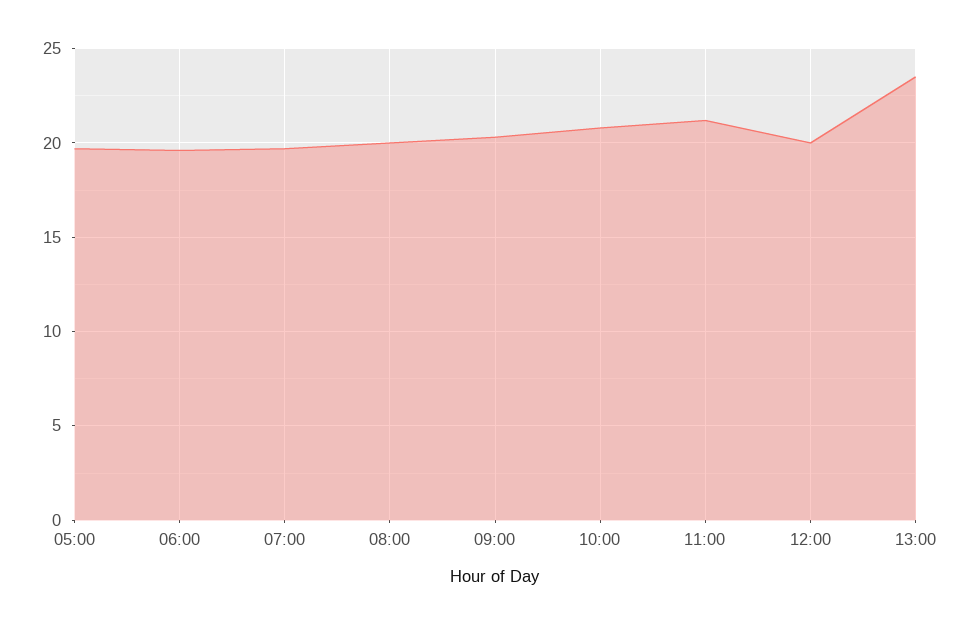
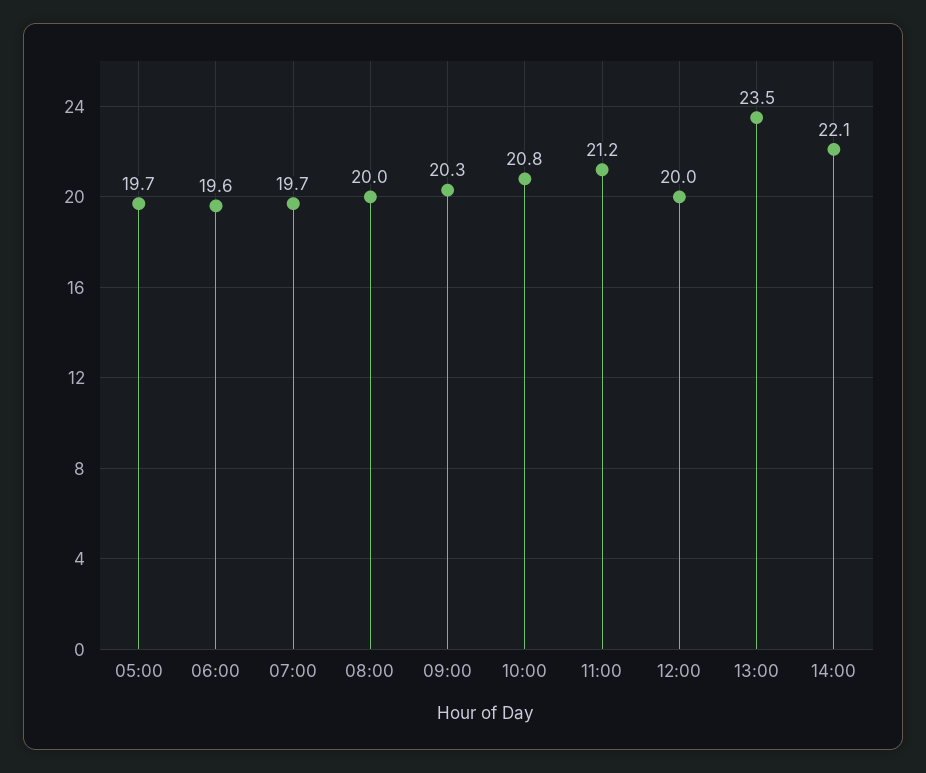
14:00: none -> 22.1

